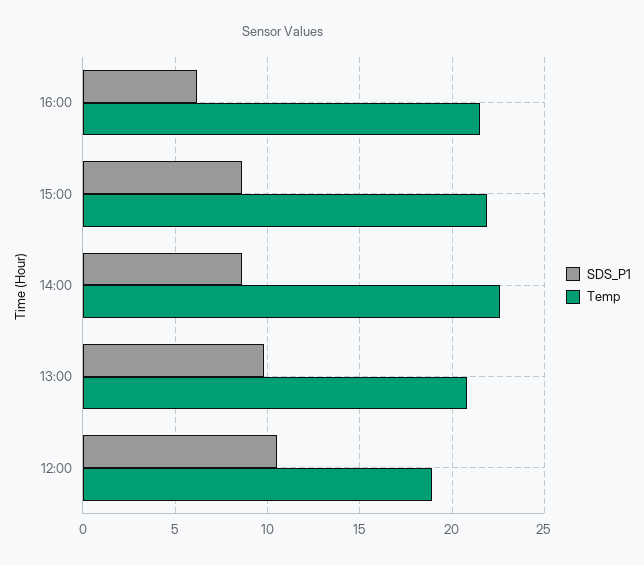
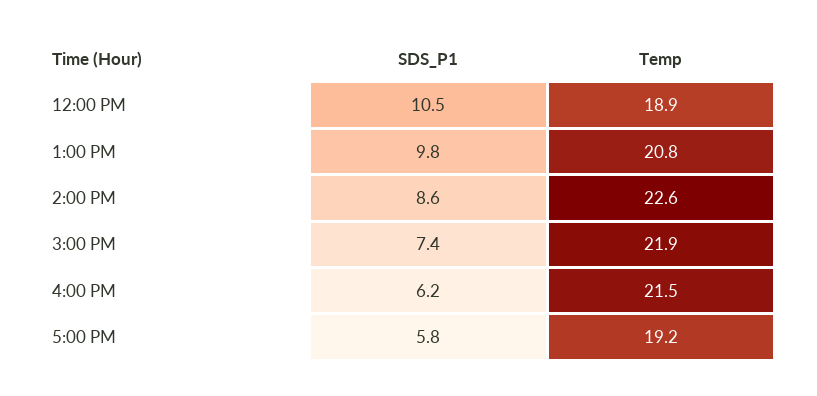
SDS_P1, 15:00: 8.5 -> 7.4
SDS_P1, 5:00 PM: none -> 5.8
Temp, 5:00 PM: none -> 19.2

